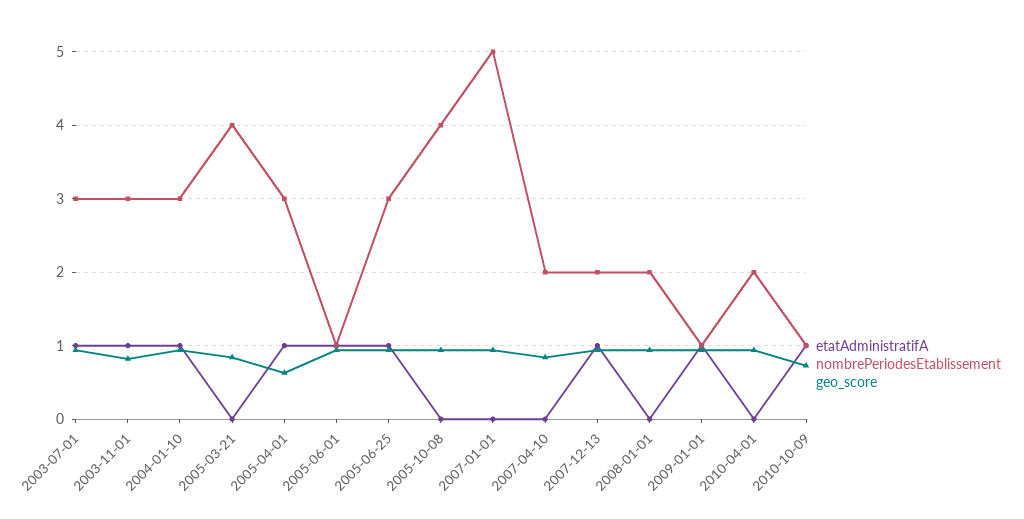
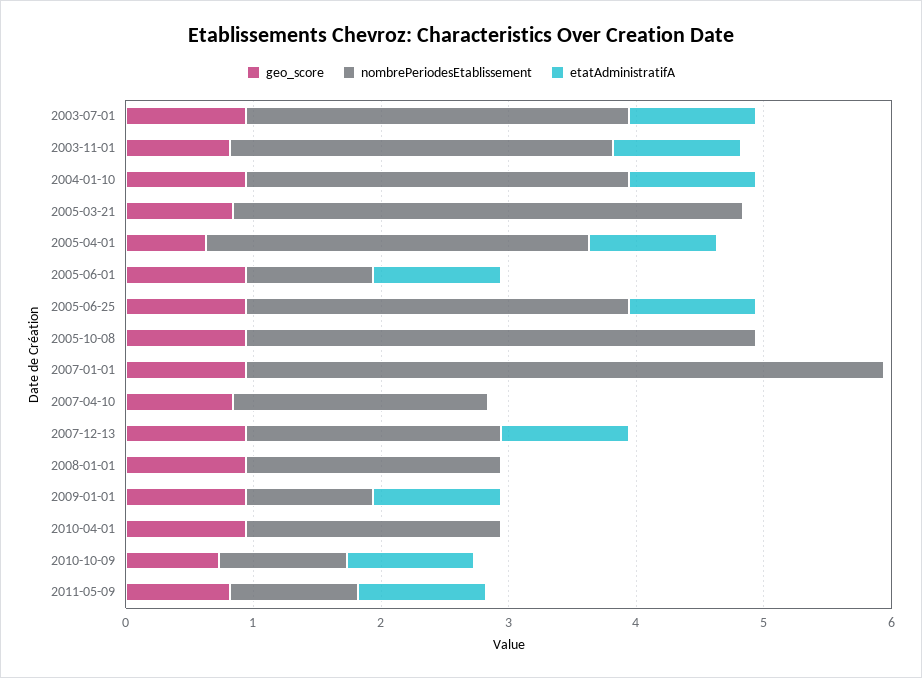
geo_score, 2011-05-09: none -> 0.8
nombrePeriodesEtablissement, 2011-05-09: none -> 1
etatAdministratifA, 2011-05-09: none -> 1

